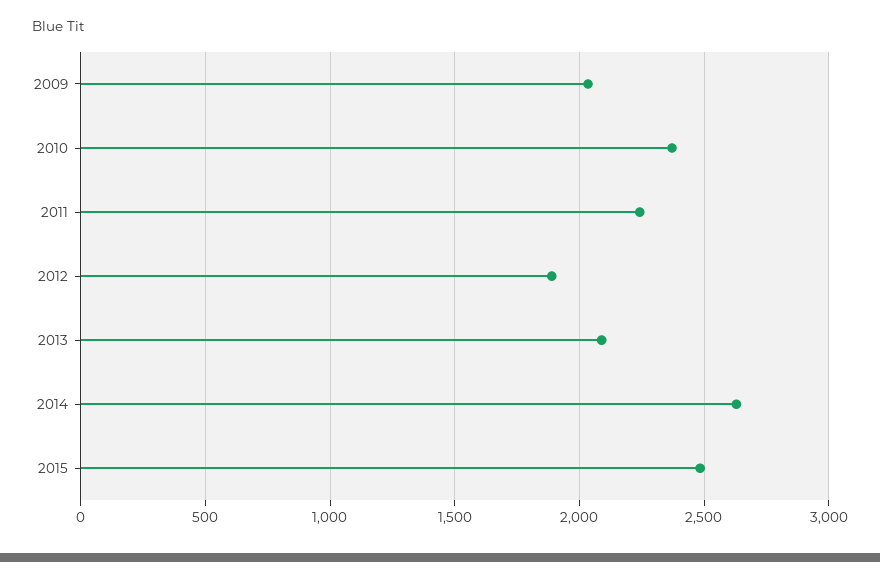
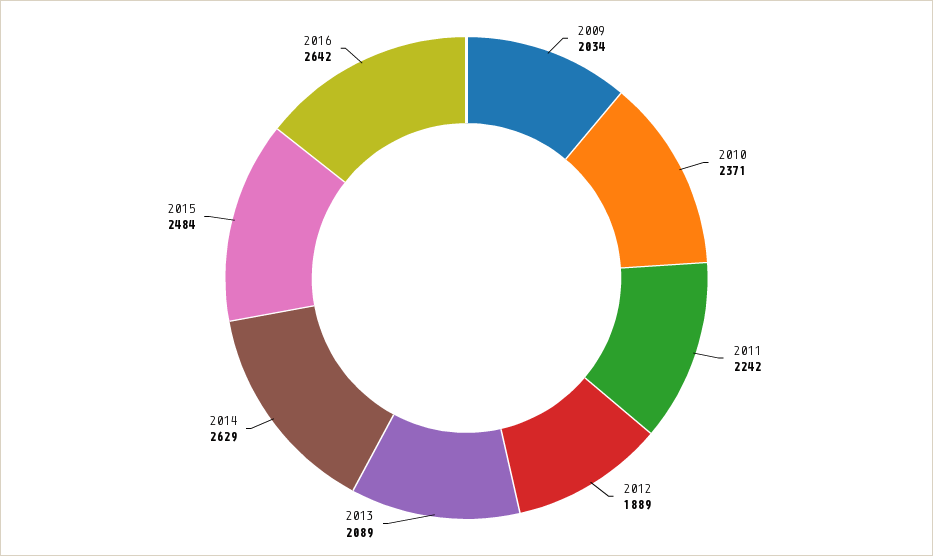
2016: none -> 2642

